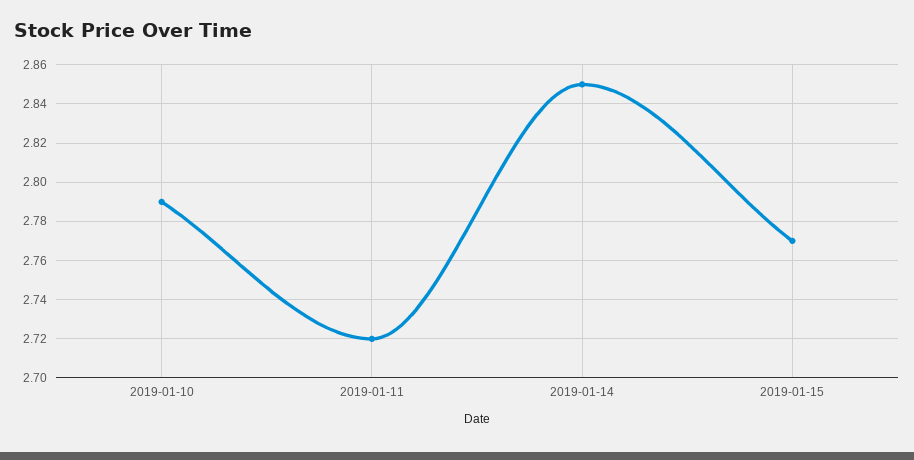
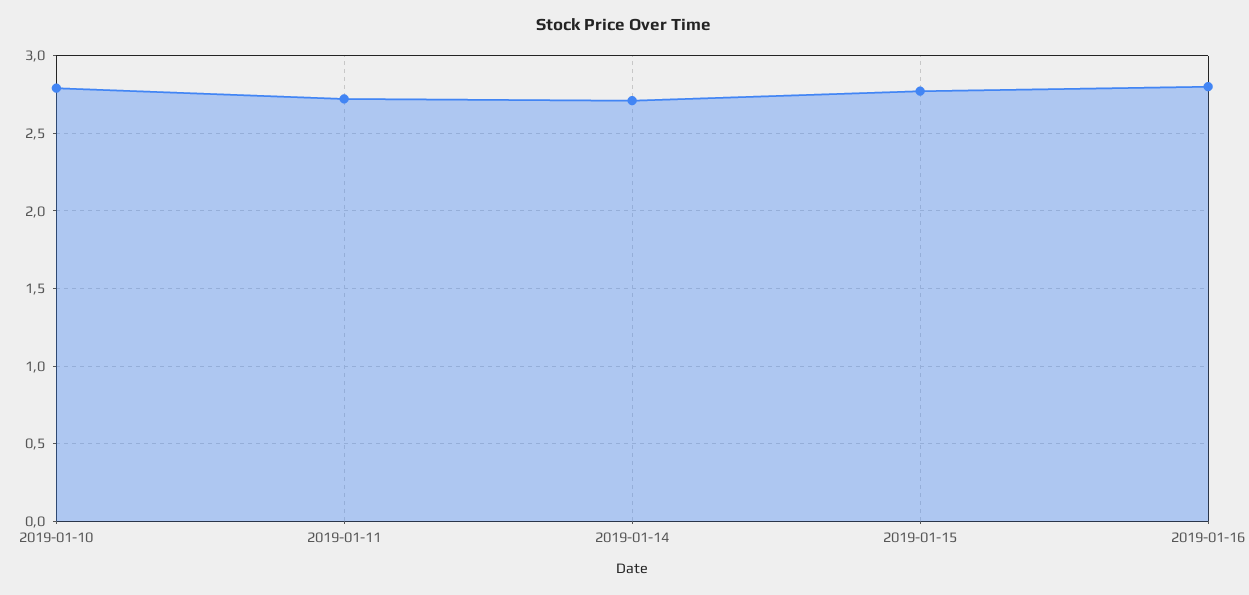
2019-01-14: 2.85 -> 2.7
2019-01-16: none -> 2.8

